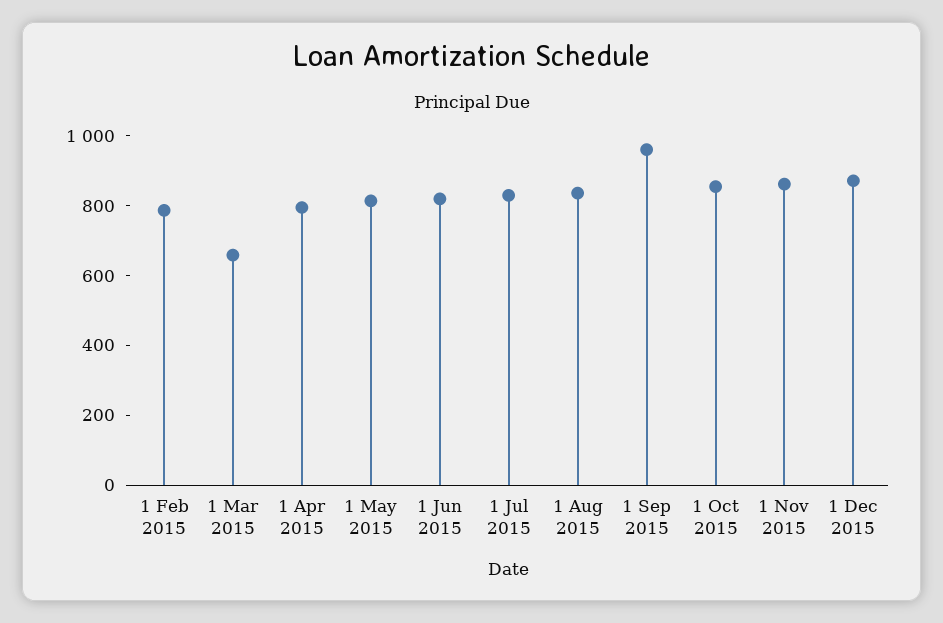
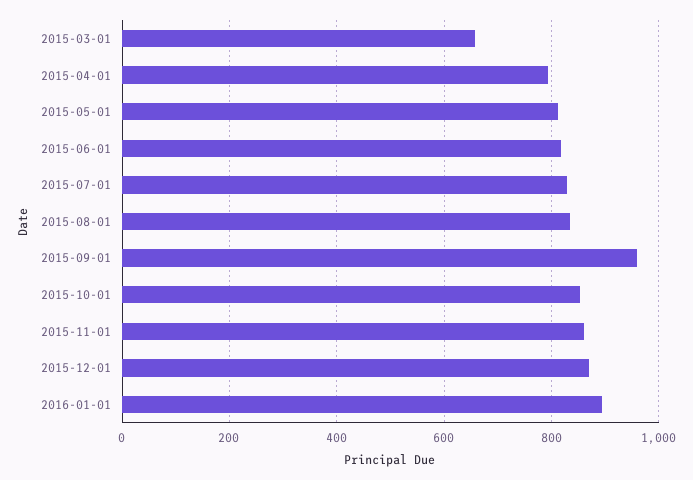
1 Feb 2015: 800 -> none
2016-01-01: none -> 900

